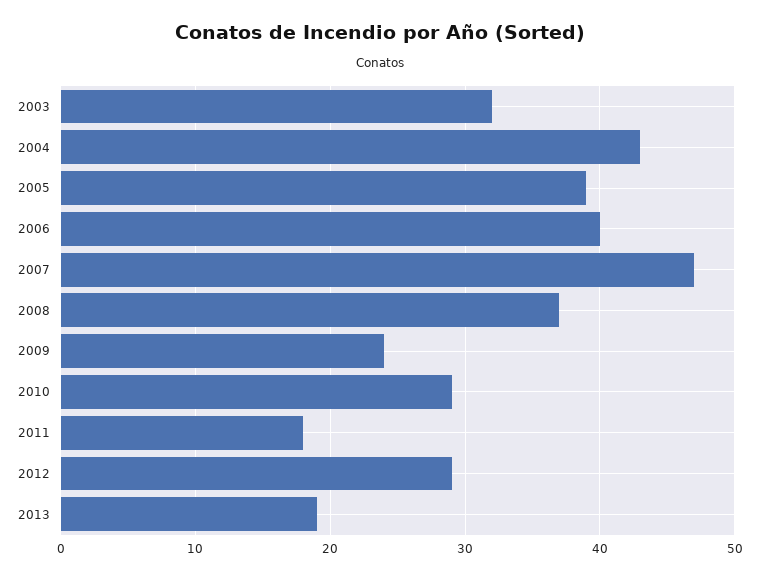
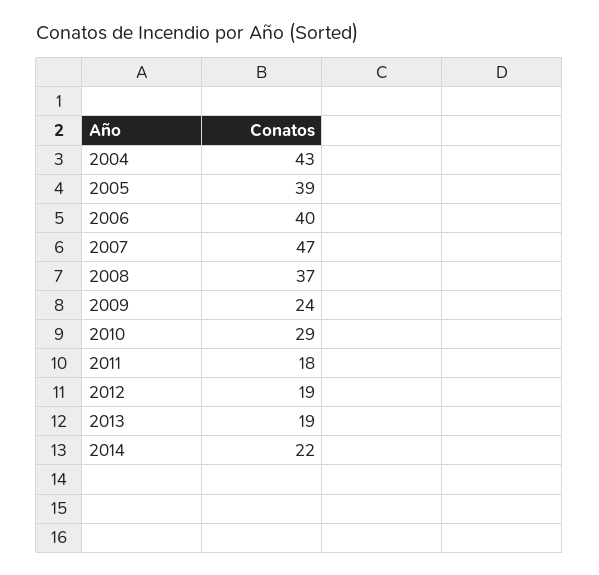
2003: 32 -> none
2012: 29 -> 19
2014: none -> 22

